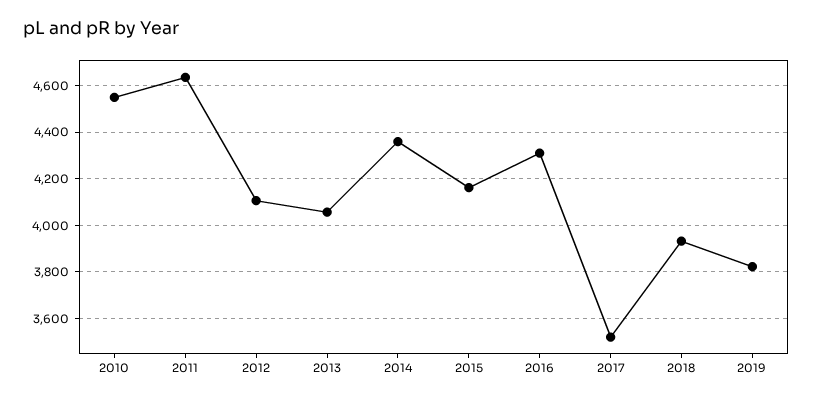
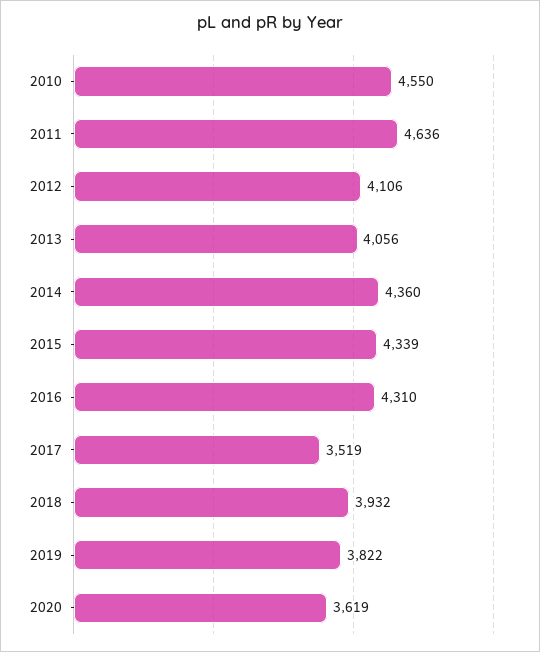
2015: 4150 -> 4339
2020: none -> 3619

